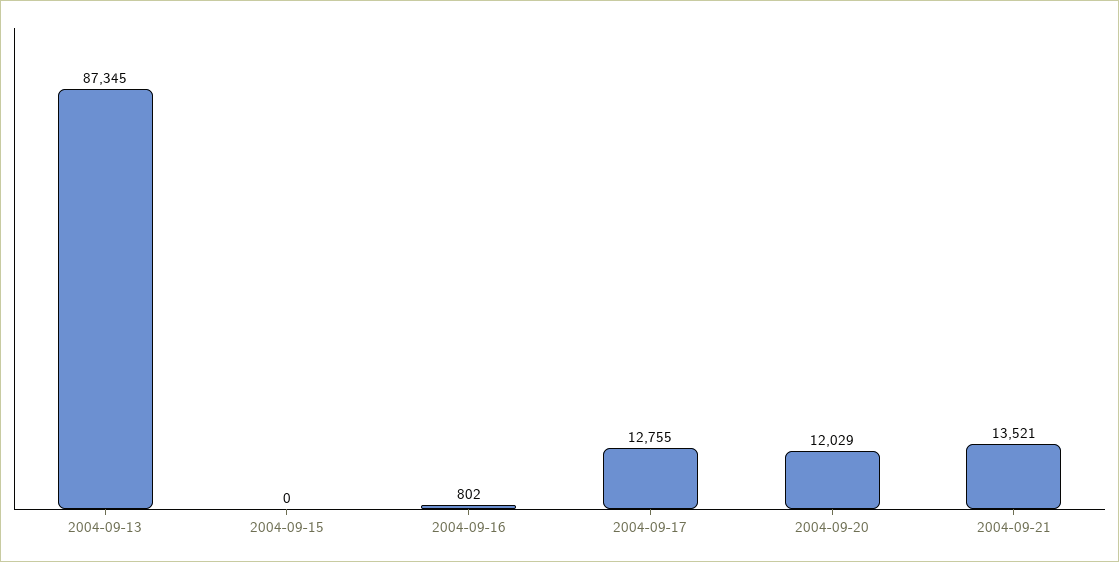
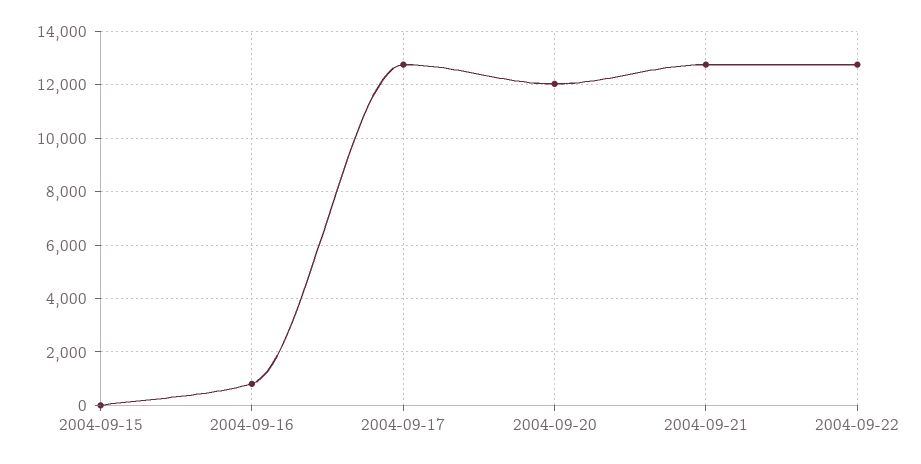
2004-09-13: 87345 -> none
2004-09-21: 13521 -> 12750
2004-09-22: none -> 12750

